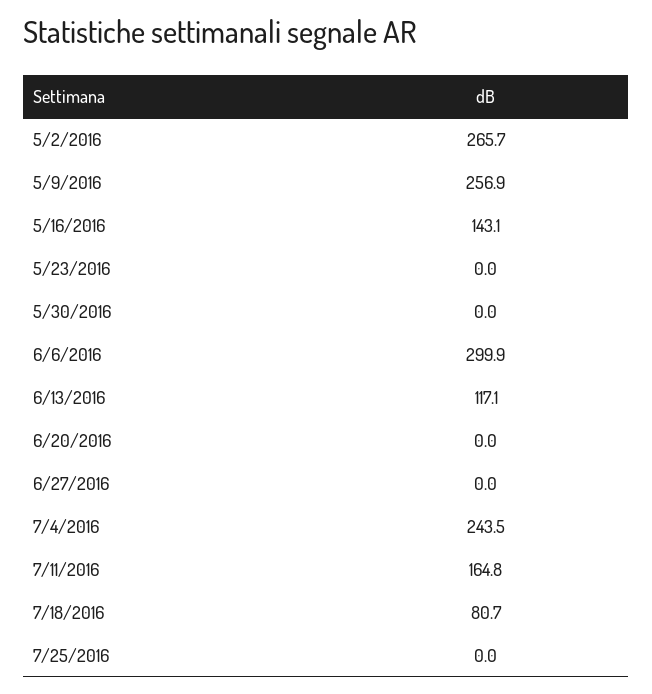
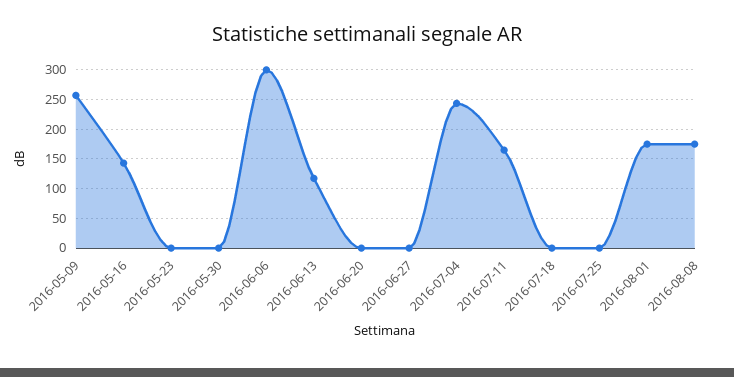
5/2/2016: 265.7 -> none
7/18/2016: 80.7 -> 0
2016-08-01: none -> 175
2016-08-08: none -> 175

